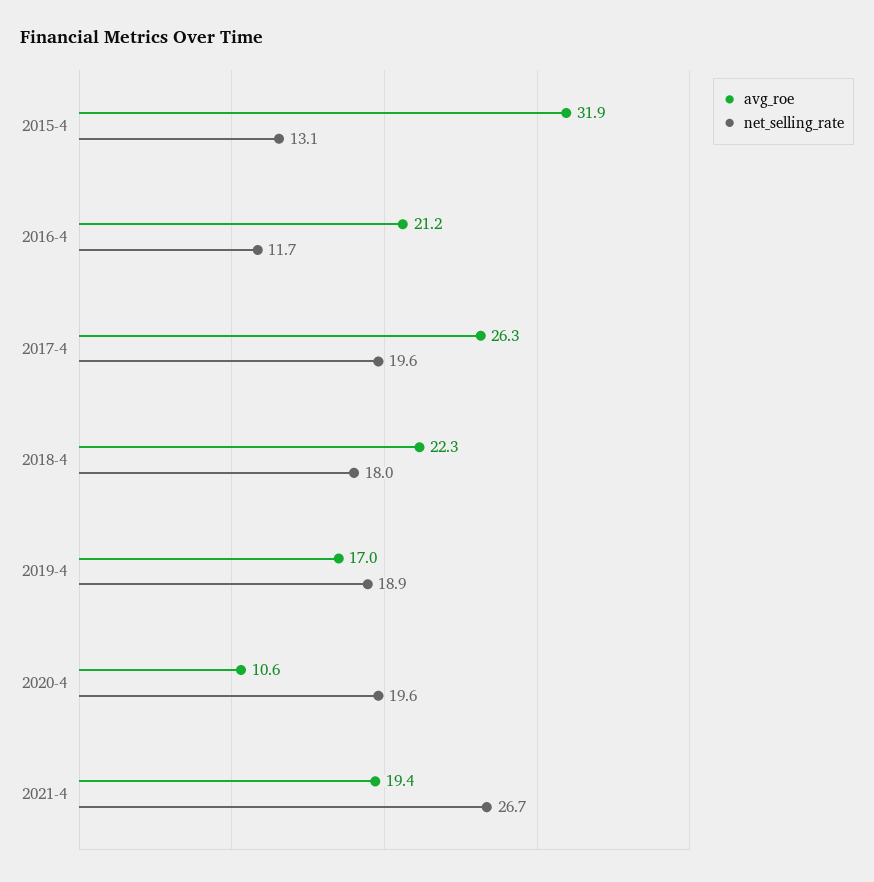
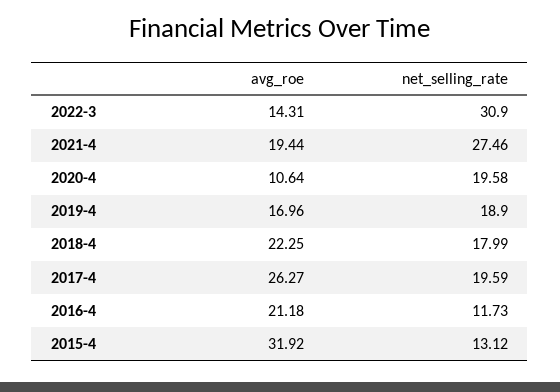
net_selling_rate, 2021-4: 26.7 -> 27.46
avg_roe, 2022-3: none -> 14.31
net_selling_rate, 2022-3: none -> 30.9

